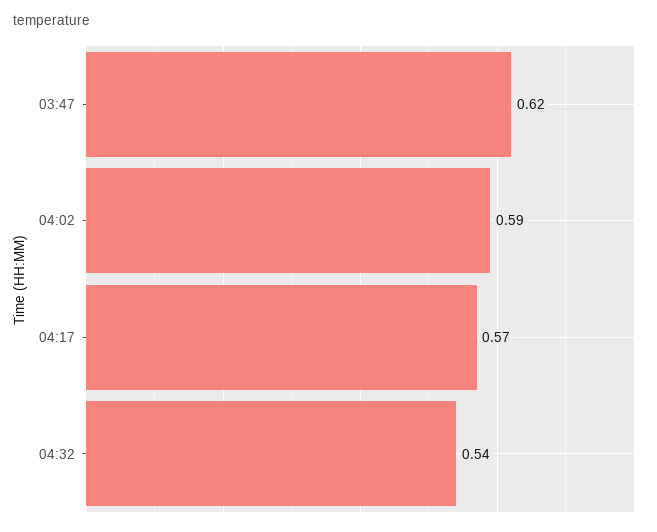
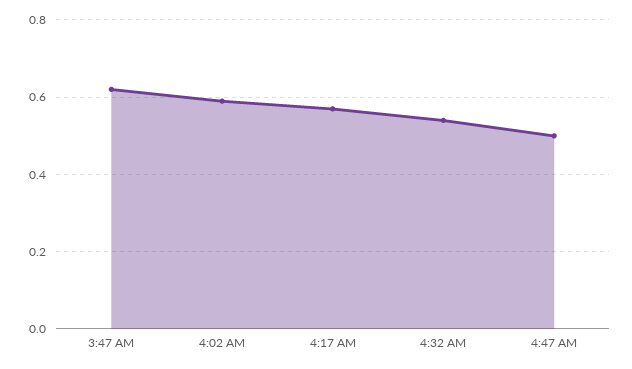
4:47 AM: none -> 0.5

